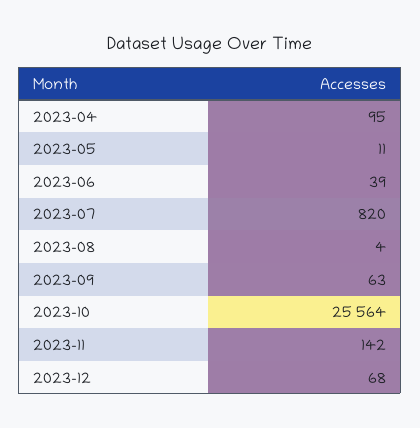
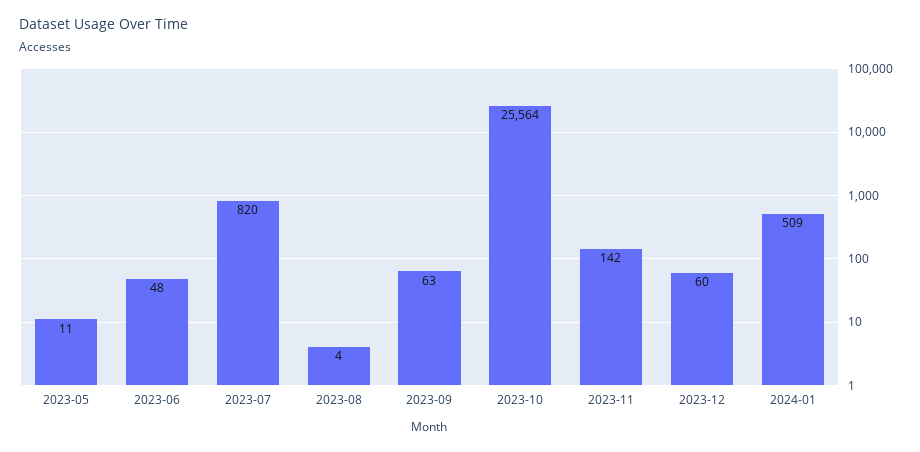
2023-04: 95 -> none
2023-06: 39 -> 48
2023-12: 68 -> 60
2024-01: none -> 509

